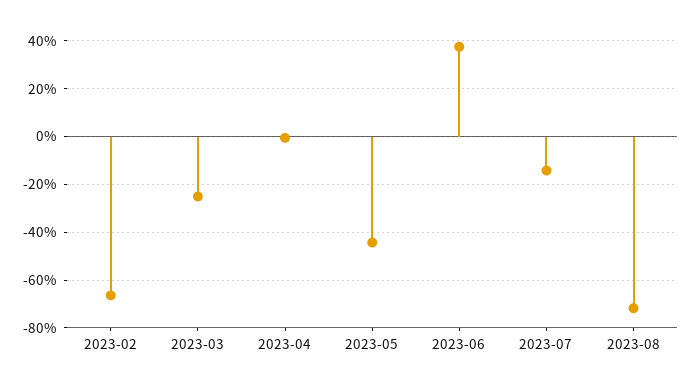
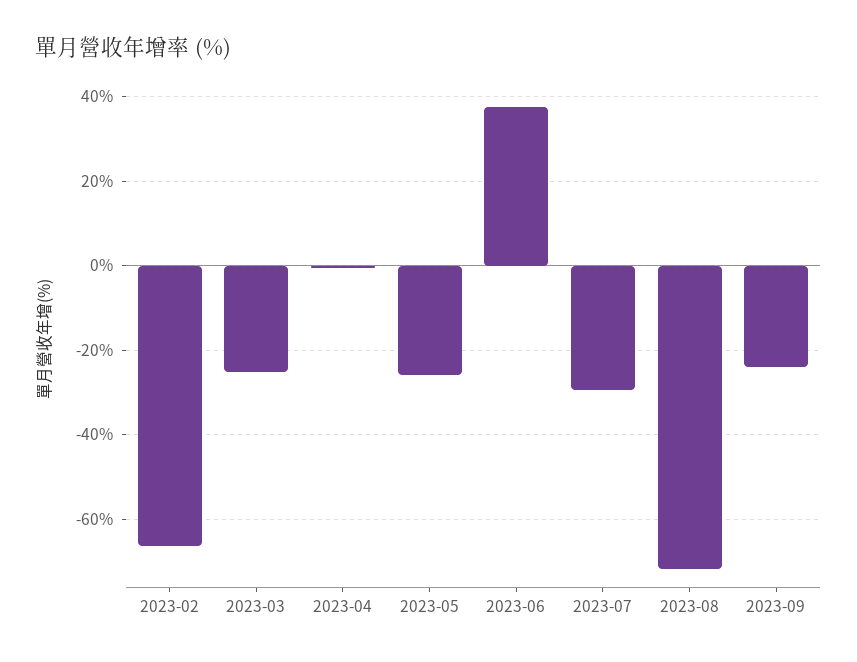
2023-05: -45 -> -26
2023-07: -15 -> -30
2023-09: none -> -24

